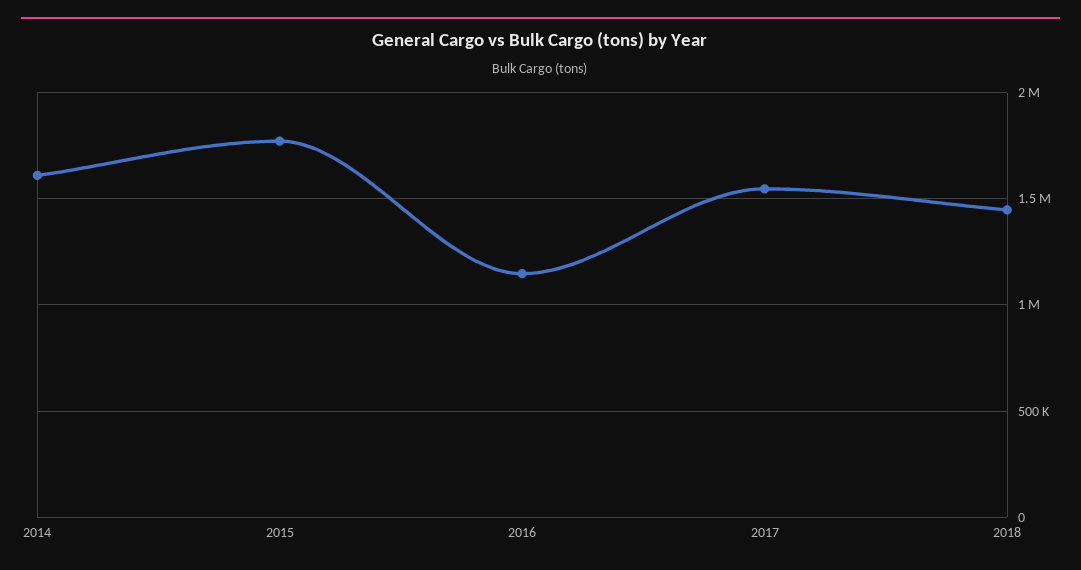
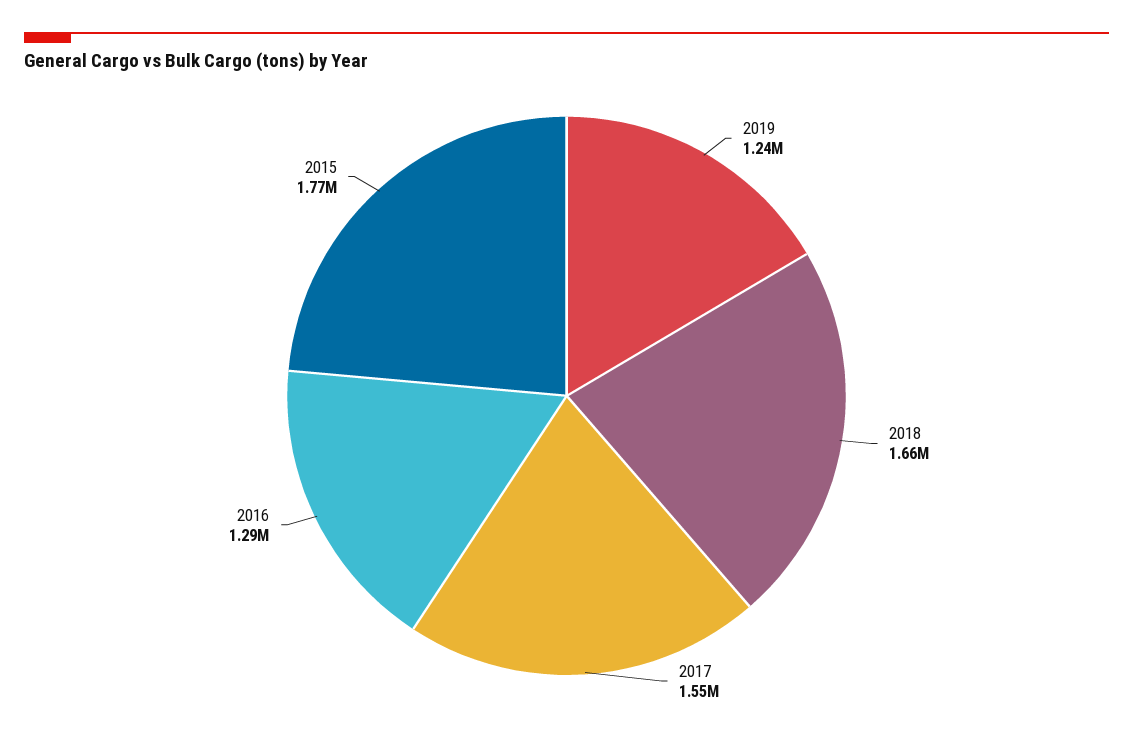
2014: 1600000 -> none
2016: 1150000 -> 1290000
2018: 1450000 -> 1660000
2019: none -> 1240000

